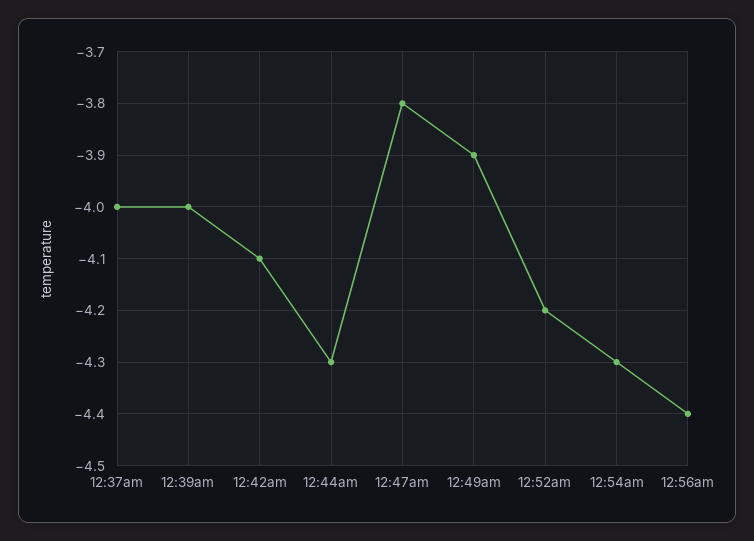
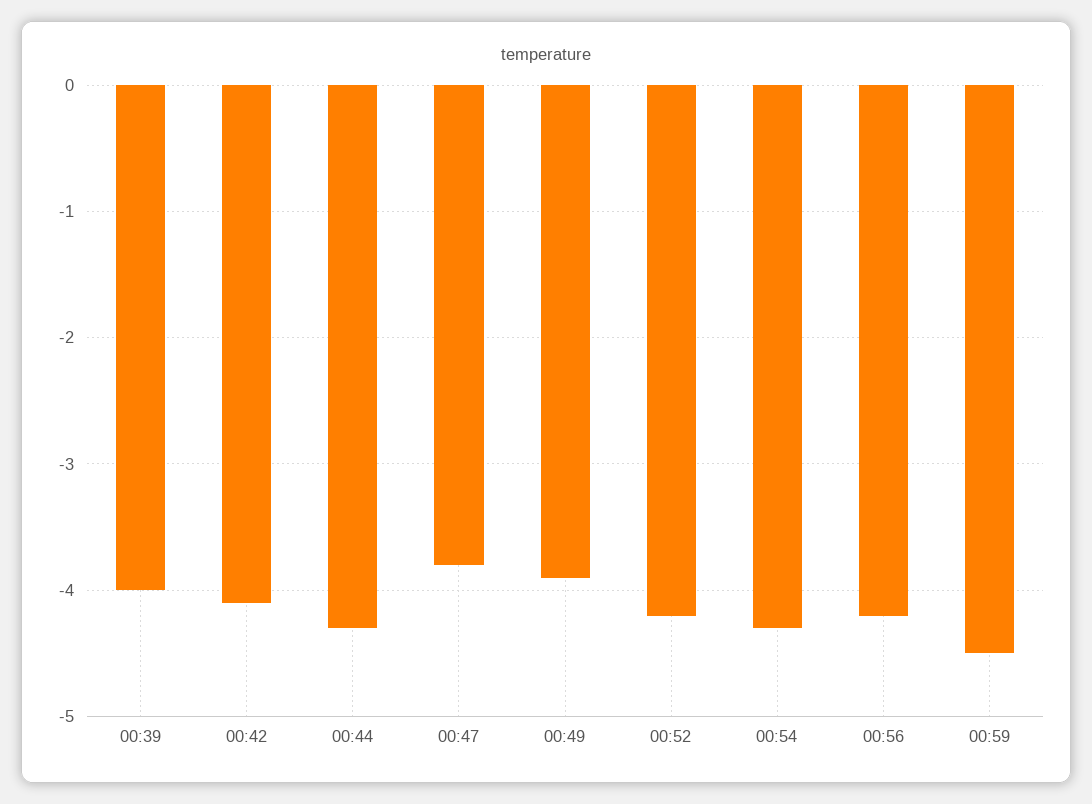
12:37am: -4 -> none
12:56am: -4.4 -> -4.2
00:59: none -> -4.5

